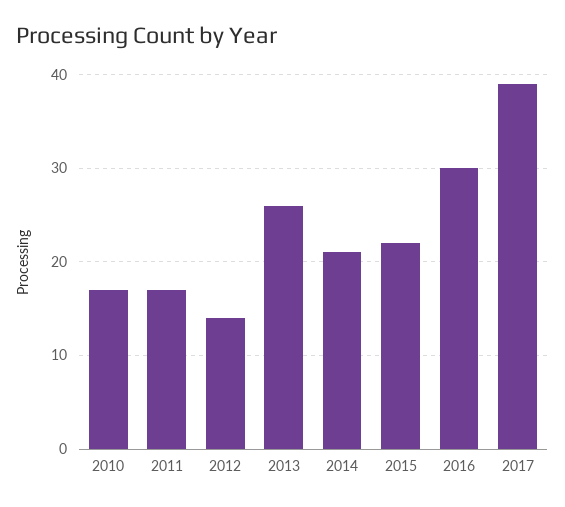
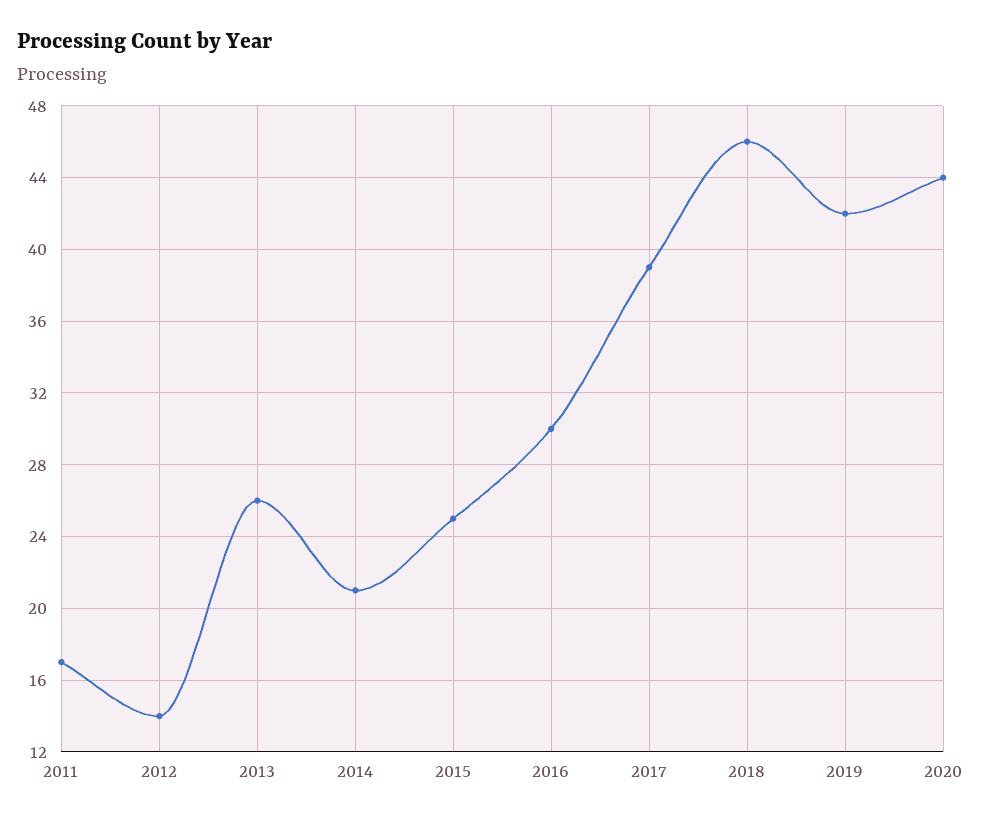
2010: 17 -> none
2015: 22 -> 25
2018: none -> 46
2019: none -> 42
2020: none -> 44

